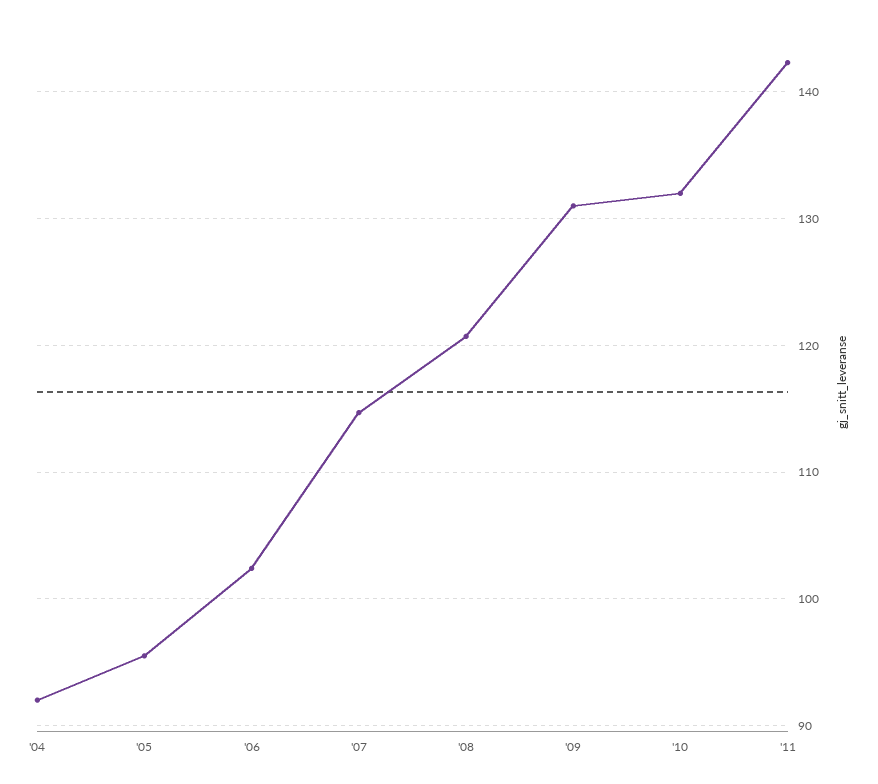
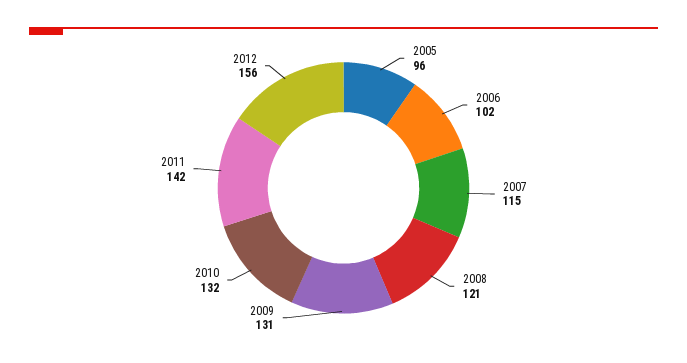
'04: 92 -> none
2012: none -> 156

